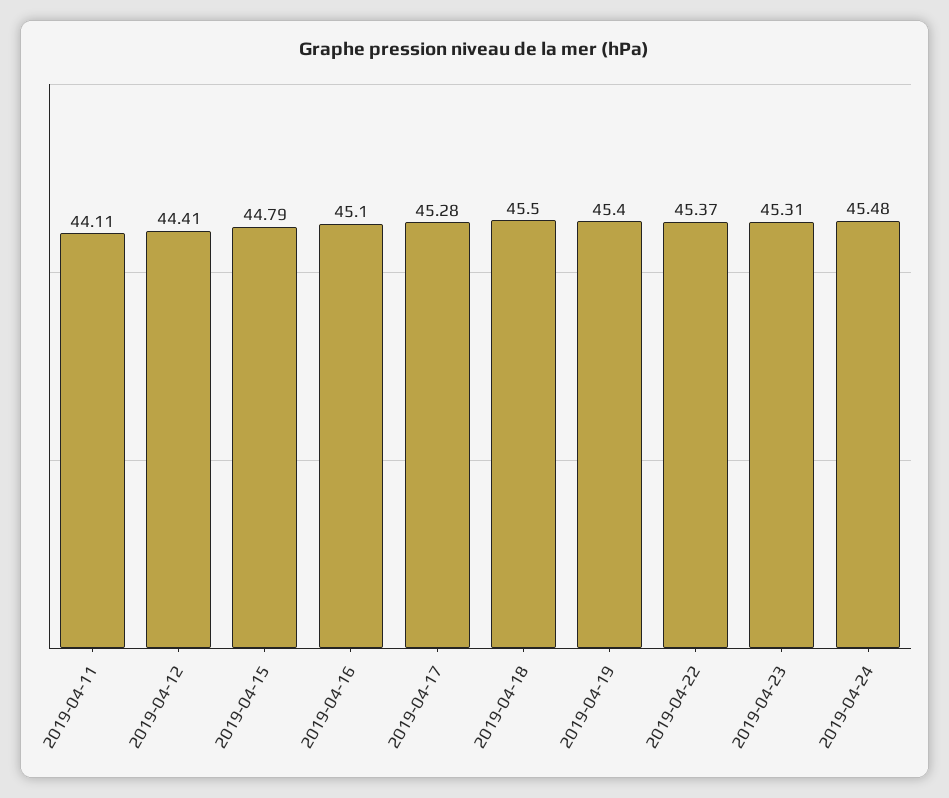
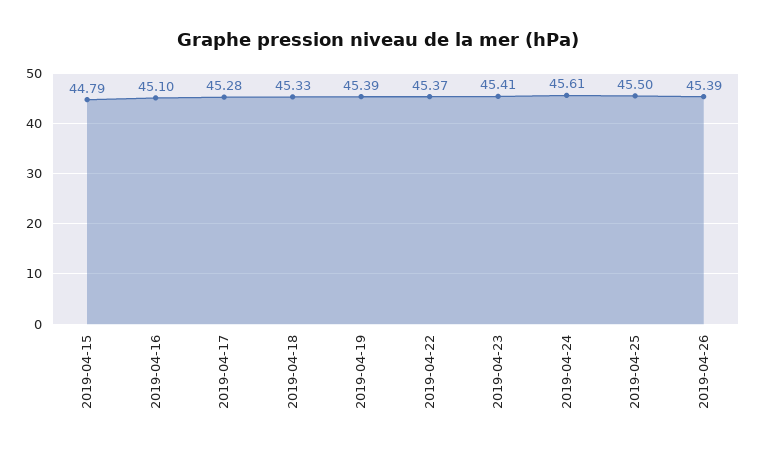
2019-04-11: 44.11 -> none
2019-04-12: 44.41 -> none
2019-04-18: 45.5 -> 45.33
2019-04-19: 45.4 -> 45.39
2019-04-23: 45.31 -> 45.41
2019-04-24: 45.48 -> 45.61
2019-04-25: none -> 45.5
2019-04-26: none -> 45.39

